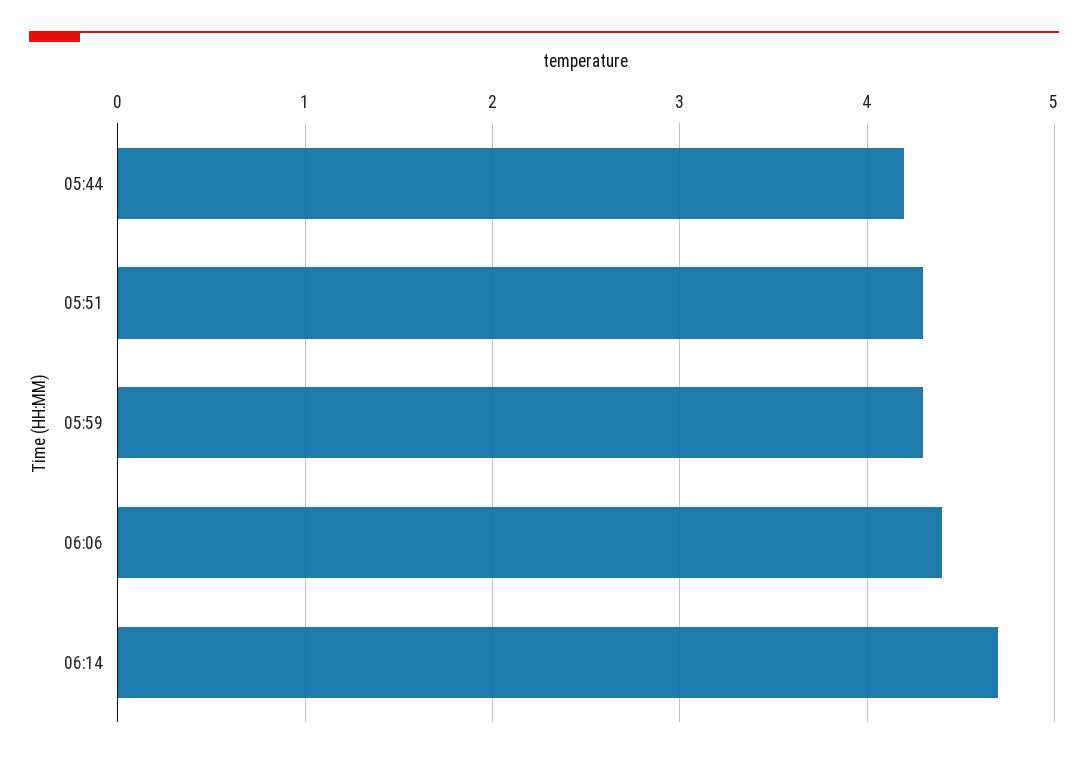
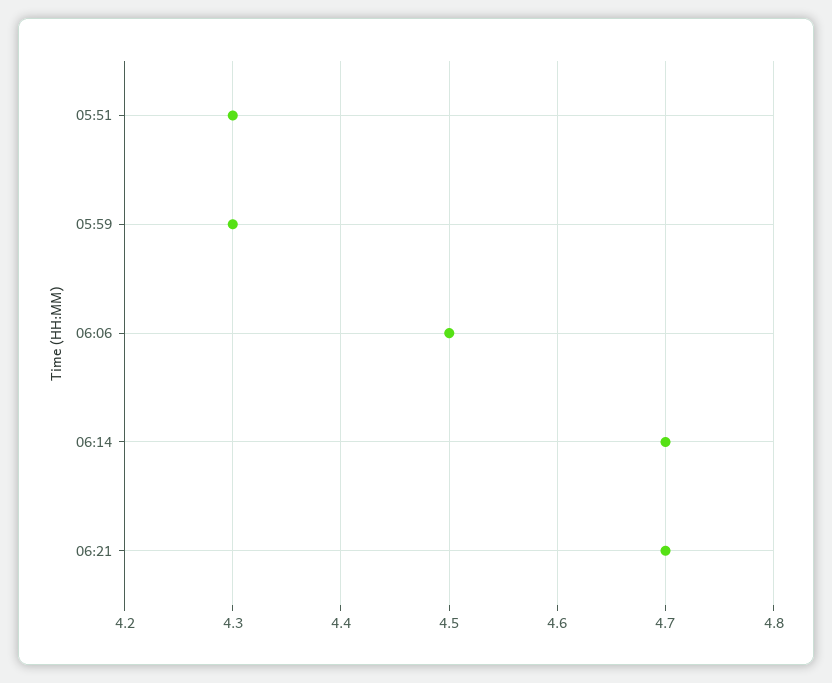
05:44: 4.2 -> none
06:06: 4.4 -> 4.5
06:21: none -> 4.7

